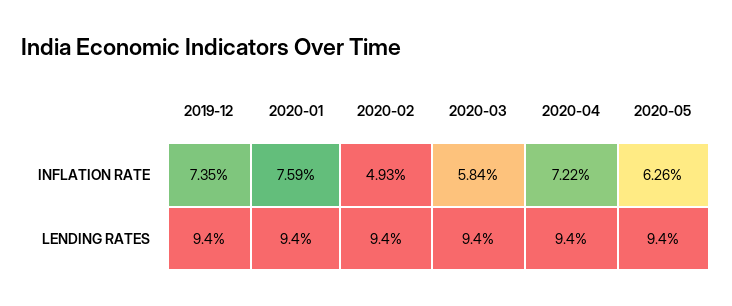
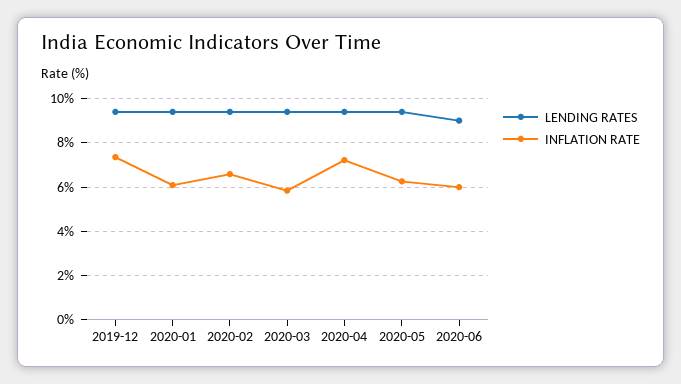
INFLATION RATE, 2020-01: 7.59 -> 6
INFLATION RATE, 2020-02: 4.93 -> 6.5
LENDING RATES, 2020-06: none -> 9
INFLATION RATE, 2020-06: none -> 6

